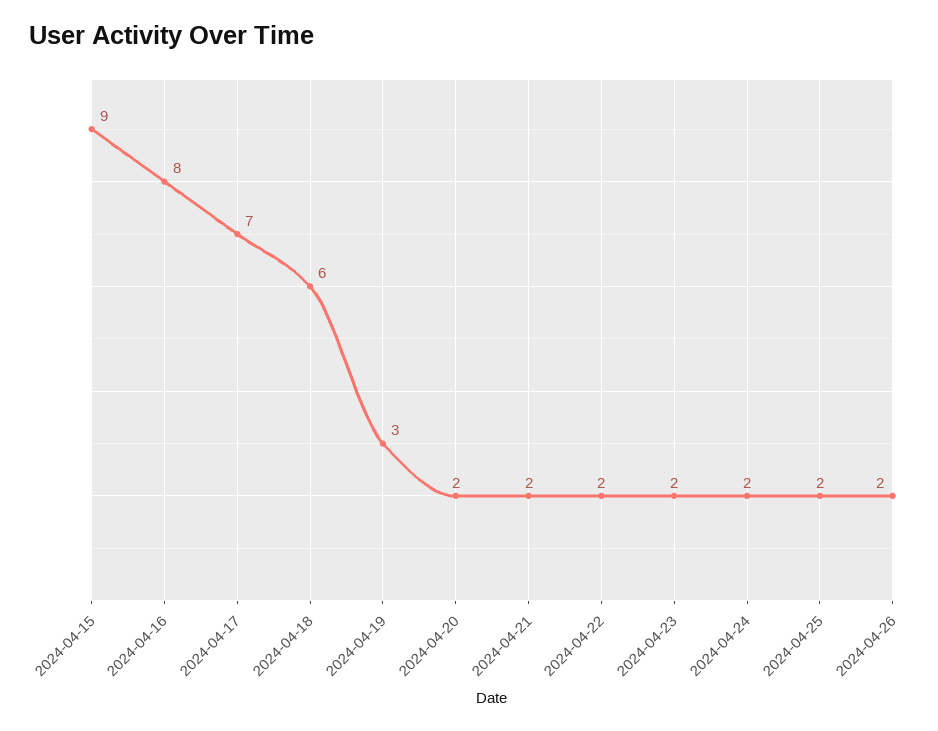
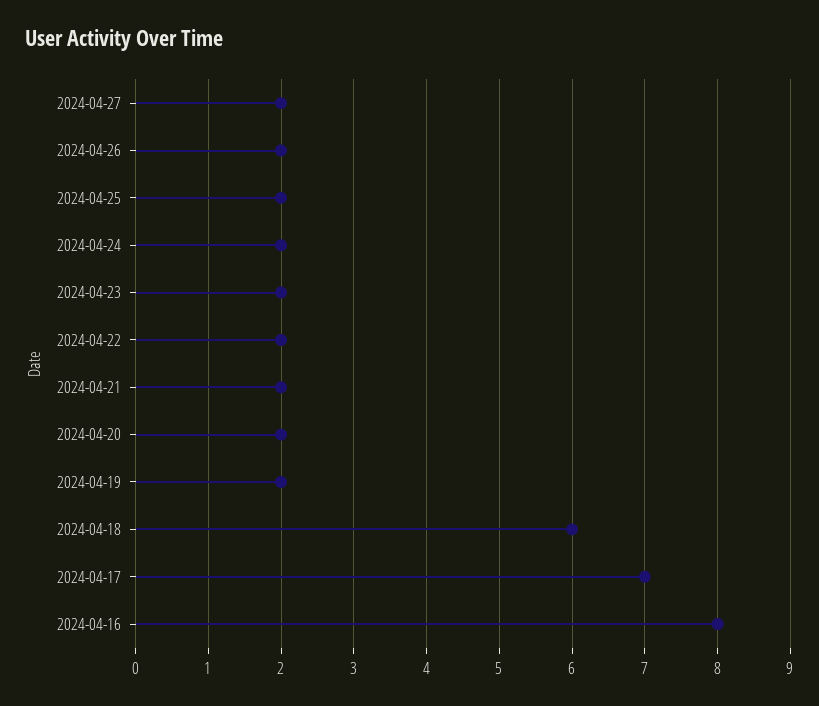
2024-04-15: 9 -> none
2024-04-19: 3 -> 2
2024-04-27: none -> 2

